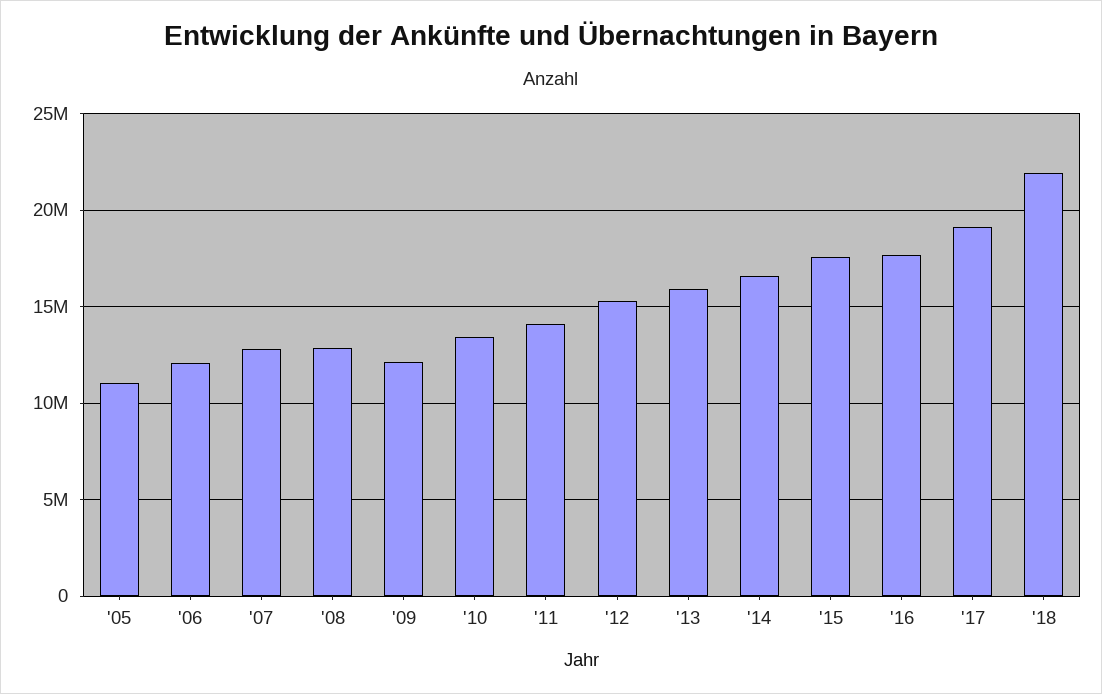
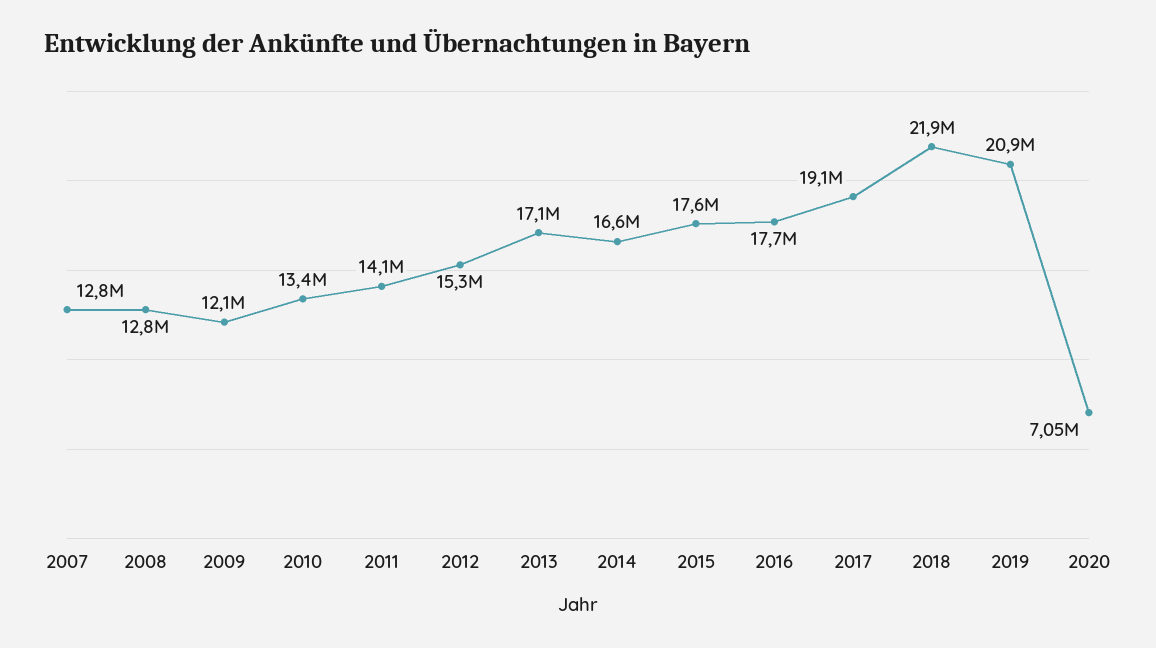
'05: 11000000 -> none
'06: 12000000 -> none
'13: 16000000 -> 17100000
2019: none -> 20900000
2020: none -> 7050000

